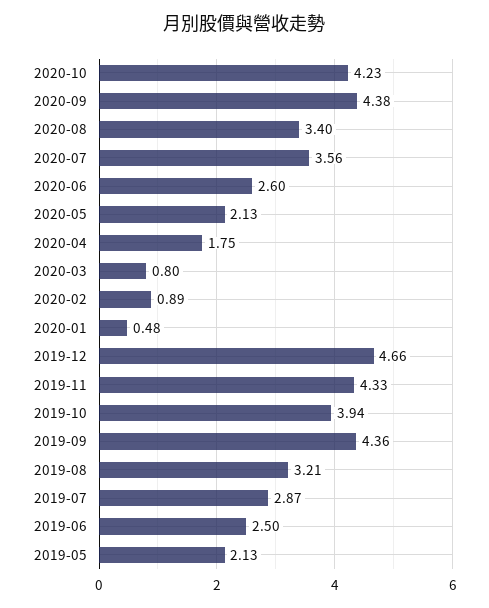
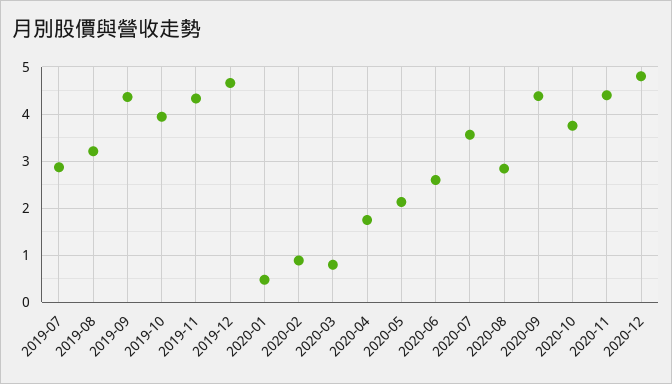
2020-10: 4.23 -> 3.8
2020-08: 3.4 -> 2.8
2019-06: 2.5 -> none
2019-05: 2.13 -> none
2020-11: none -> 4.4
2020-12: none -> 4.8

